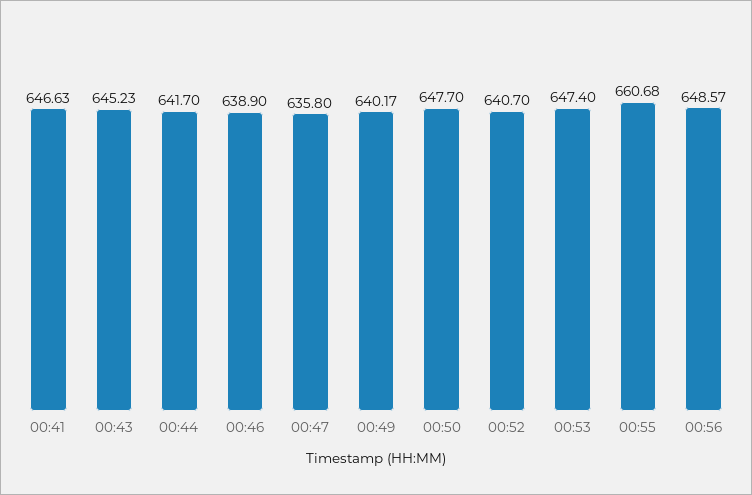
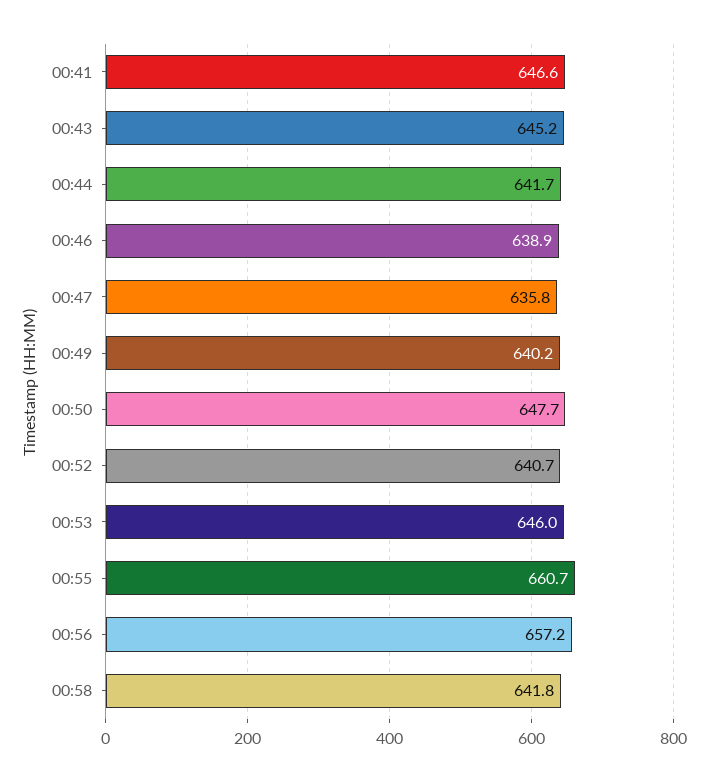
00:53: 647.4 -> 646
00:56: 648.57 -> 657.2
00:58: none -> 641.8

